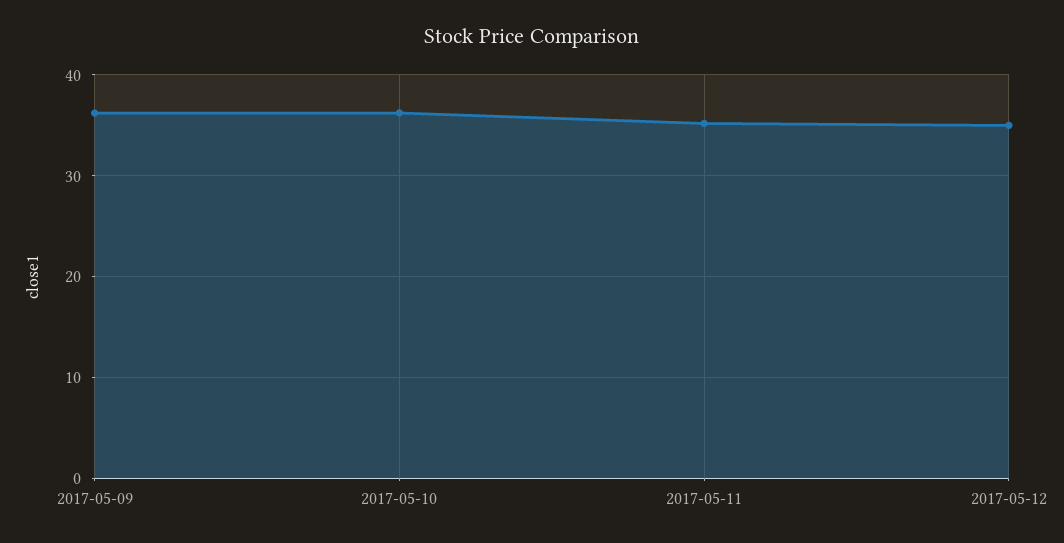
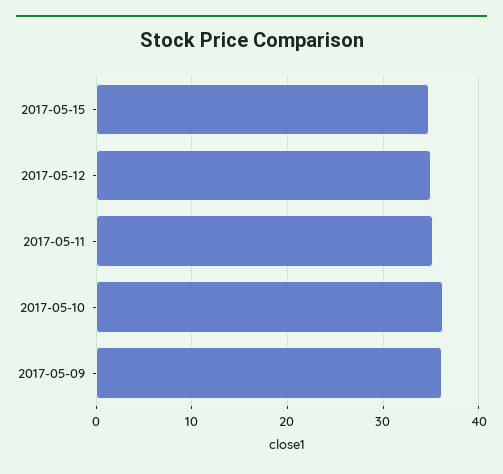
2017-05-15: none -> 35

